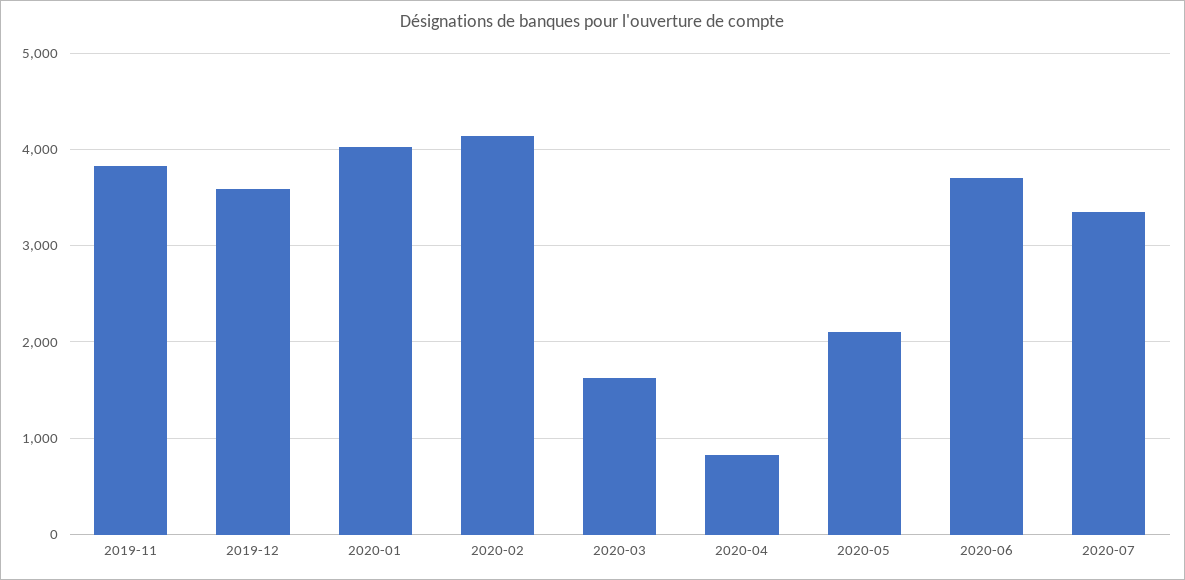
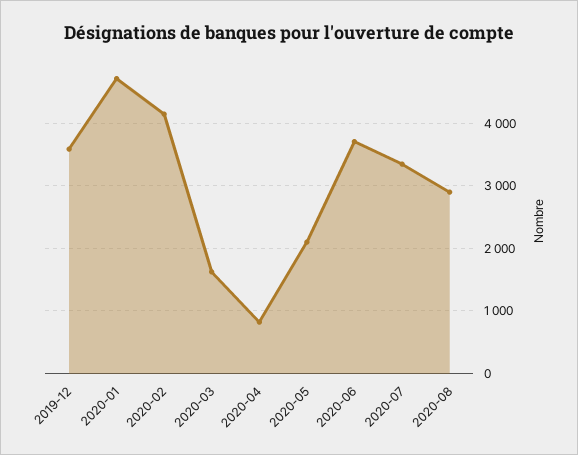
2019-11: 3800 -> none
2020-01: 4000 -> 4700
2020-08: none -> 2900

